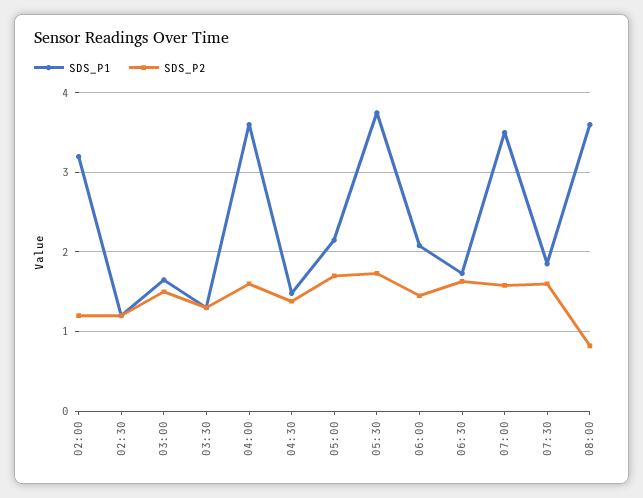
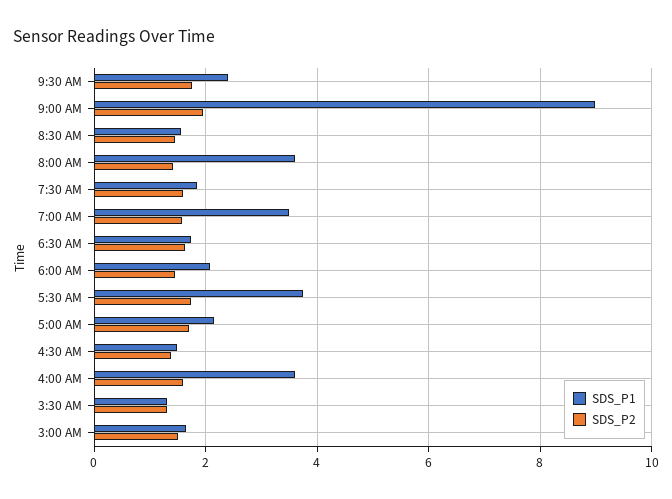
SDS_P1, 02:00: 3.2 -> none
SDS_P2, 02:00: 1.2 -> none
SDS_P1, 02:30: 1.2 -> none
SDS_P2, 02:30: 1.2 -> none
SDS_P2, 08:00: 0.8 -> 1.4
SDS_P1, 9:30 AM: none -> 2.4
SDS_P2, 9:30 AM: none -> 1.8
SDS_P1, 9:00 AM: none -> 9
SDS_P2, 9:00 AM: none -> 2
SDS_P1, 8:30 AM: none -> 1.6
SDS_P2, 8:30 AM: none -> 1.4

